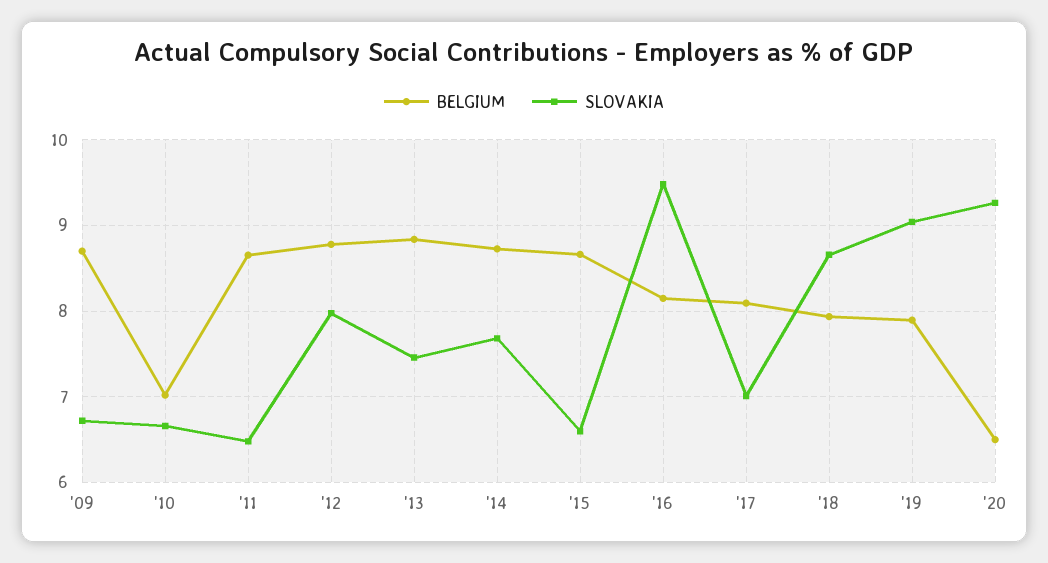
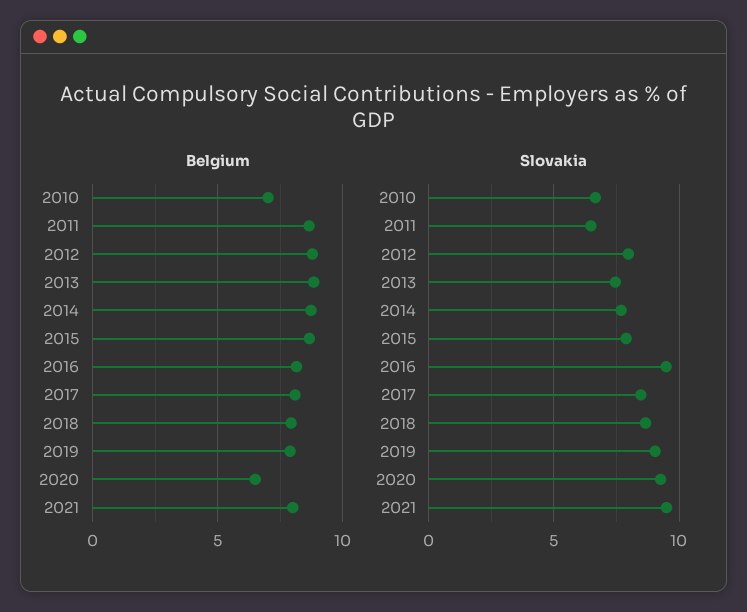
BELGIUM, '09: 8.7 -> none
SLOVAKIA, '09: 6.7 -> none
SLOVAKIA, '15: 6.6 -> 8
SLOVAKIA, '17: 7 -> 8.5
BELGIUM, 2021: none -> 8
SLOVAKIA, 2021: none -> 9.5

